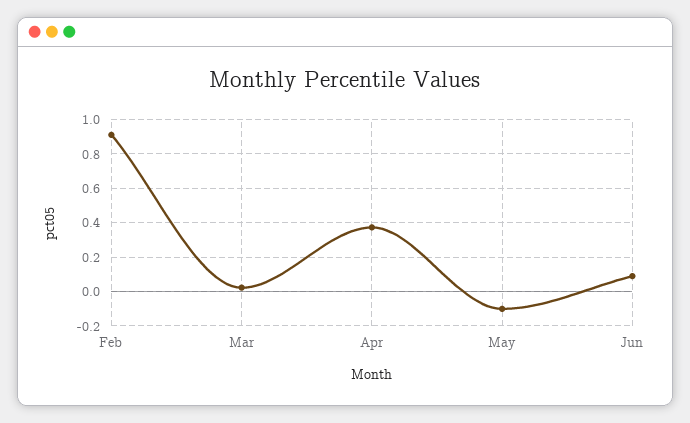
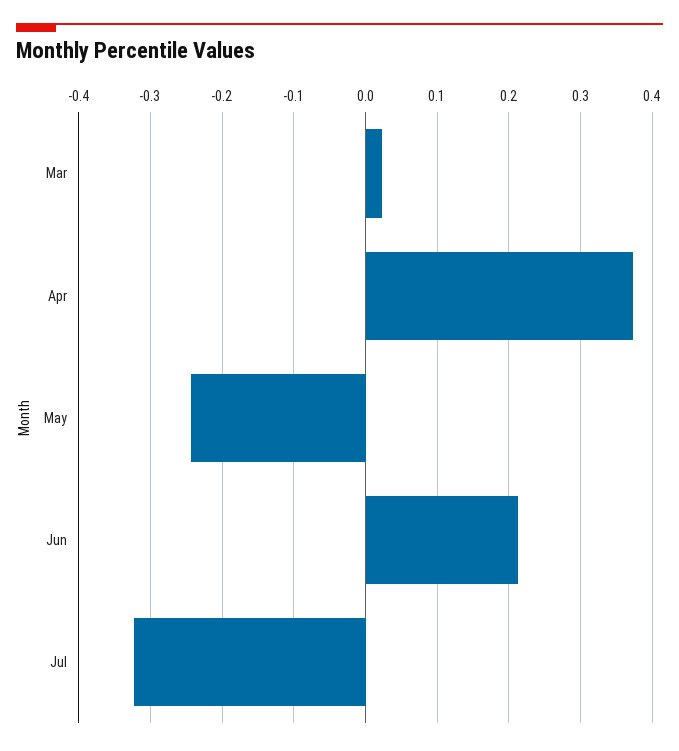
Feb: 0.9 -> none
May: -0.1 -> -0.24
Jun: 0.1 -> 0.21
Jul: none -> -0.32

